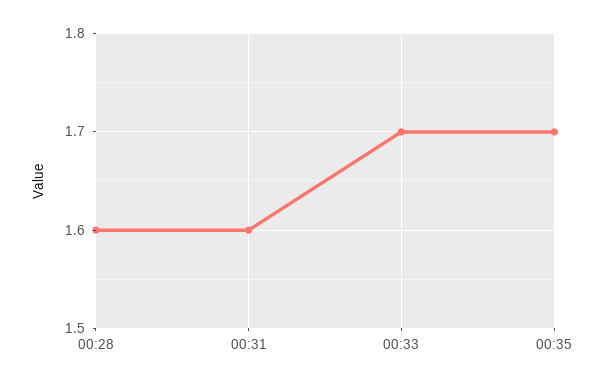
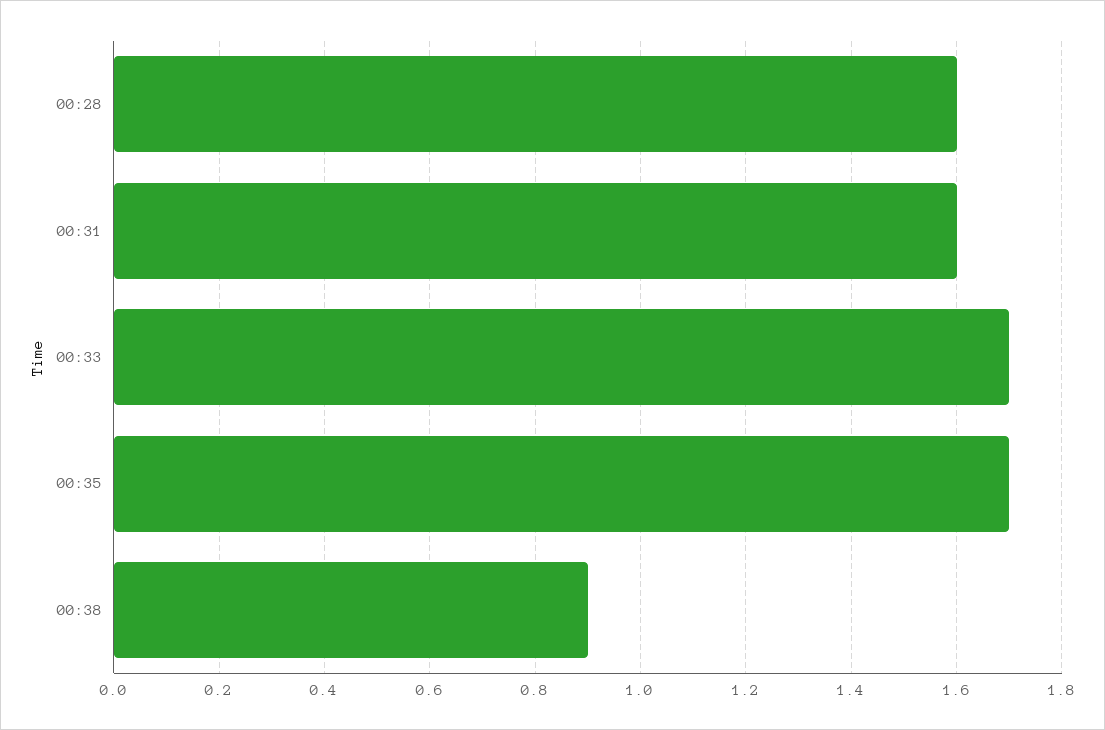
00:38: none -> 0.9

